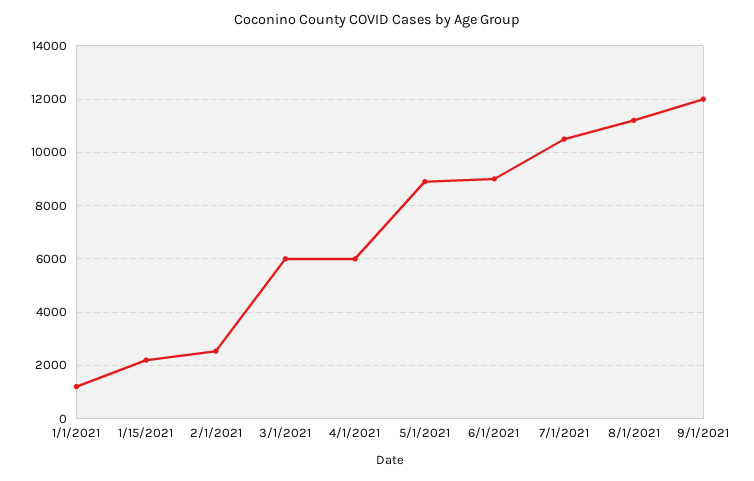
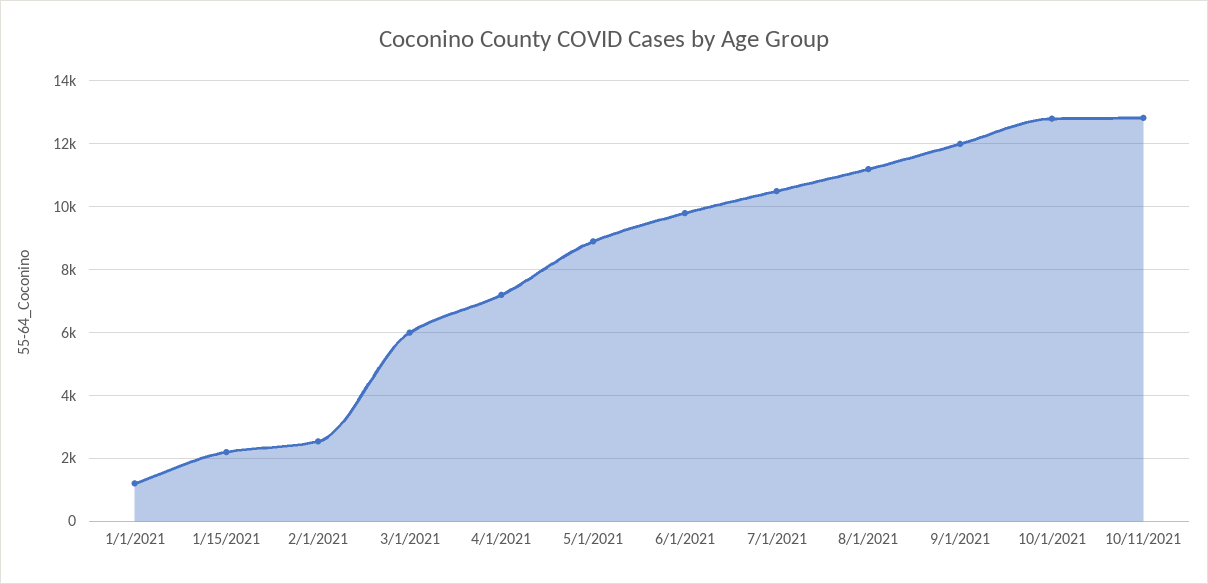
4/1/2021: 6000 -> 7200
6/1/2021: 9000 -> 9800
10/1/2021: none -> 12800
10/11/2021: none -> 12800

